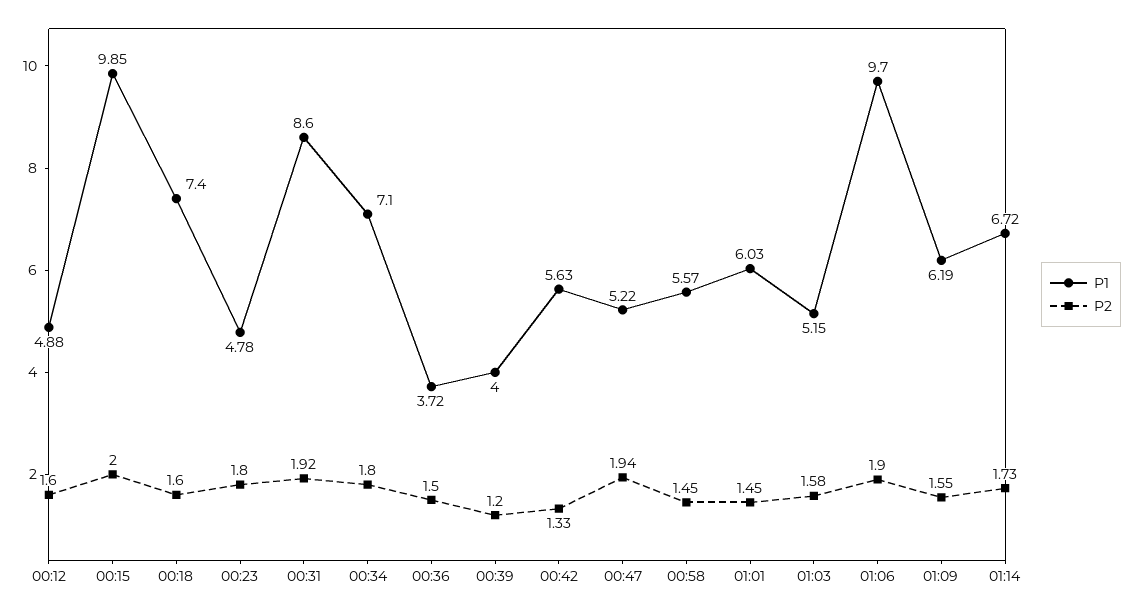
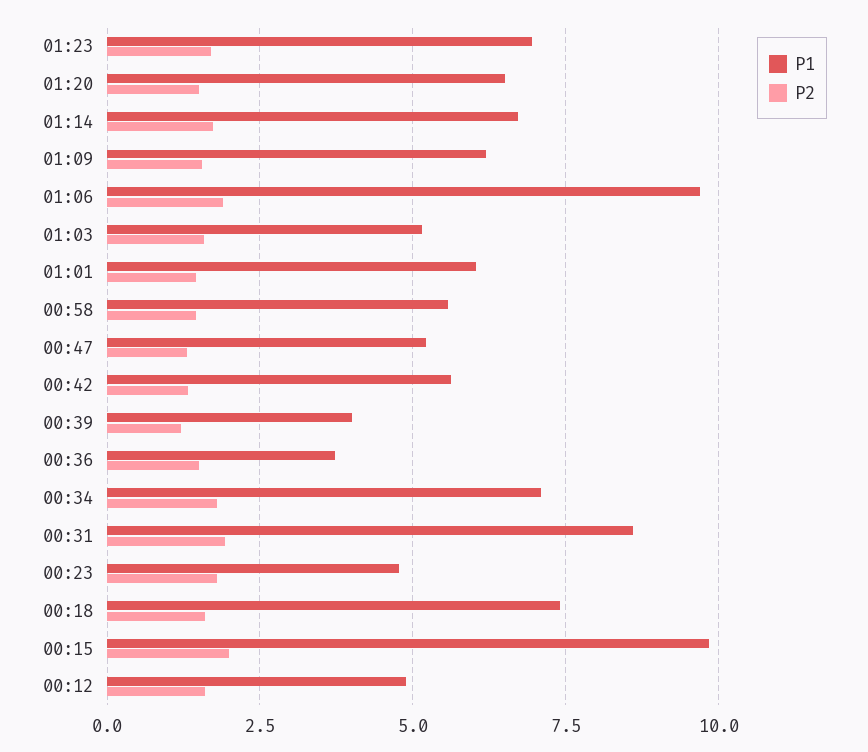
P2, 00:47: 1.94 -> 1.25
P1, 01:23: none -> 7
P2, 01:23: none -> 1.75
P1, 01:20: none -> 6.5
P2, 01:20: none -> 1.5

